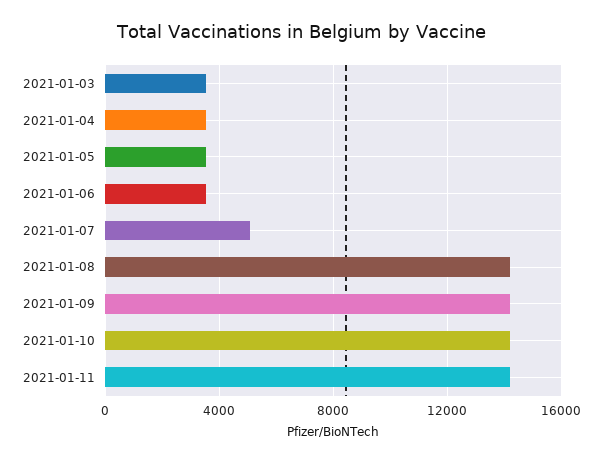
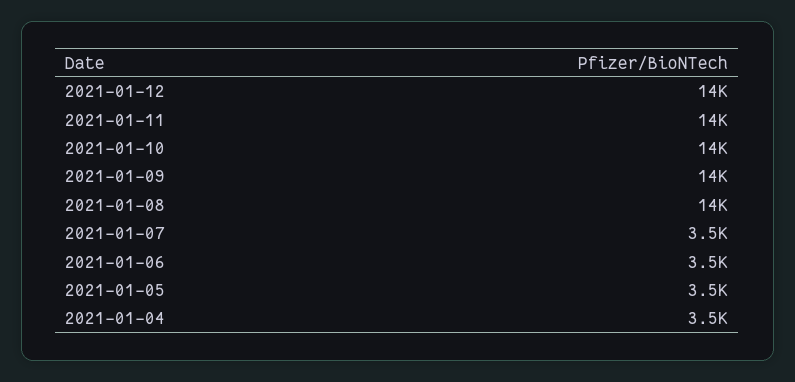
2021-01-03: 3500 -> none
2021-01-07: 5000 -> 3500
2021-01-12: none -> 14000

